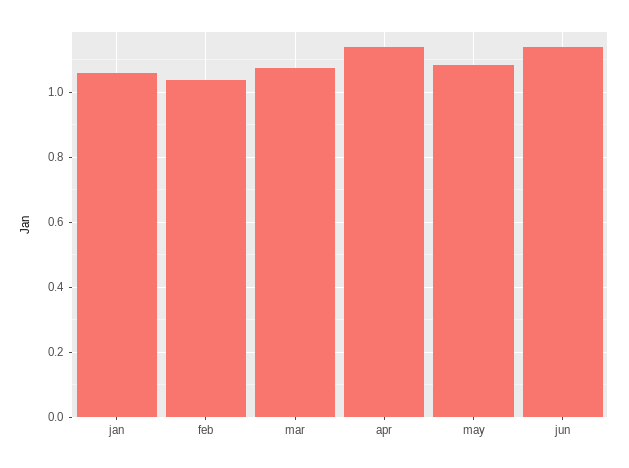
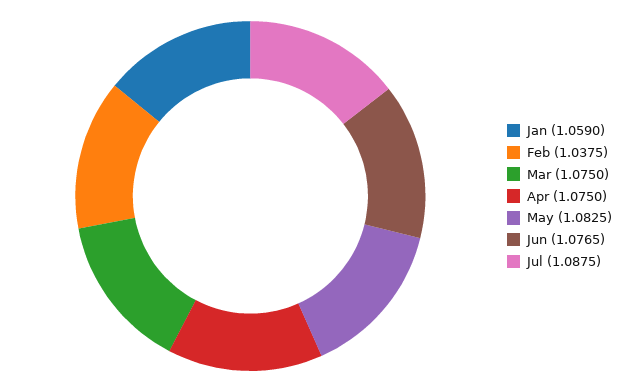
apr: 1.14 -> 1.075
jun: 1.14 -> 1.0765
Jul: none -> 1.0875

